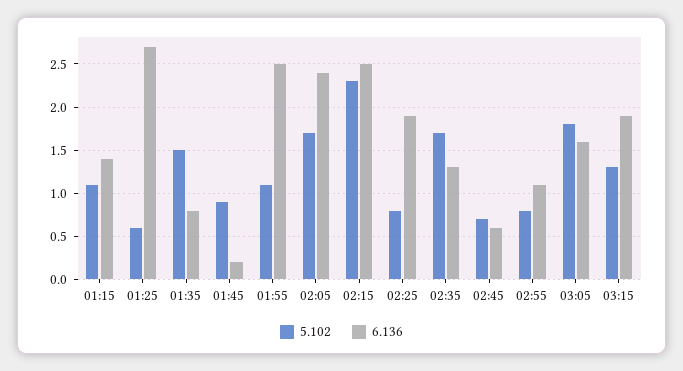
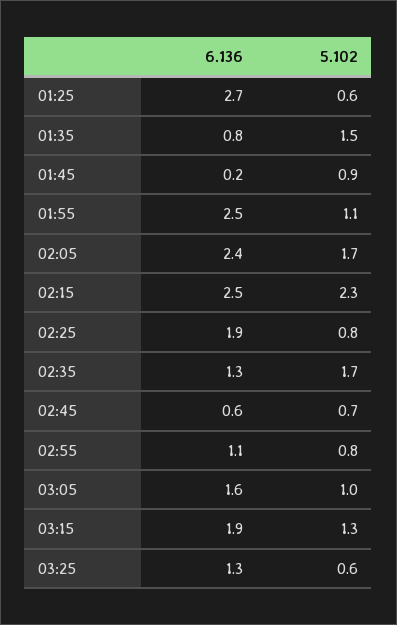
5.102, 01:15: 1.1 -> none
6.136, 01:15: 1.4 -> none
5.102, 03:05: 1.8 -> 1
6.136, 03:25: none -> 1.3
5.102, 03:25: none -> 0.6

